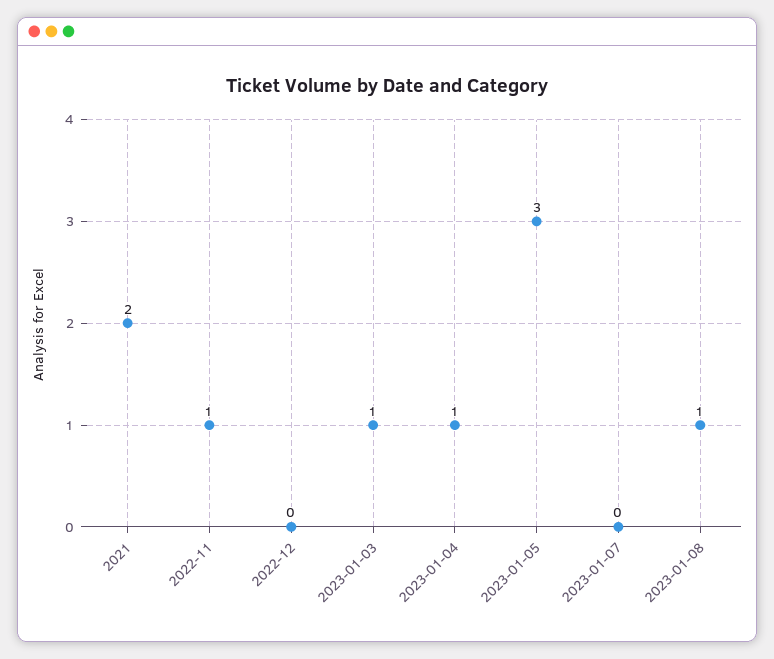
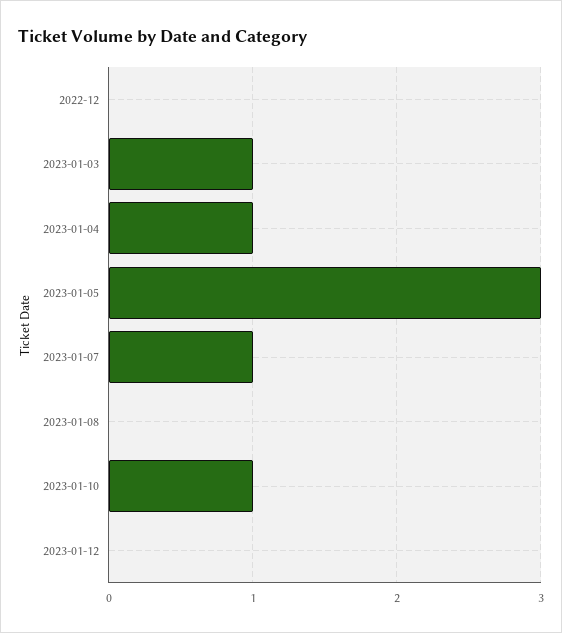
2021: 2 -> none
2022-11: 1 -> none
2023-01-07: 0 -> 1
2023-01-08: 1 -> 0
2023-01-10: none -> 1
2023-01-12: none -> 0

